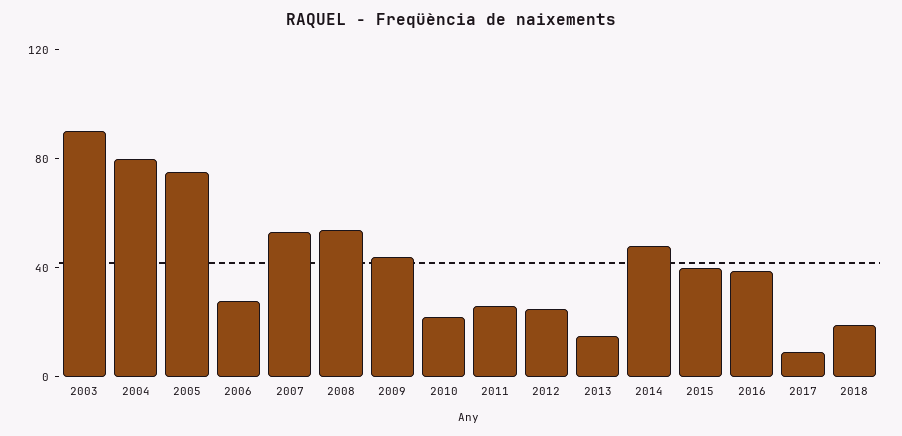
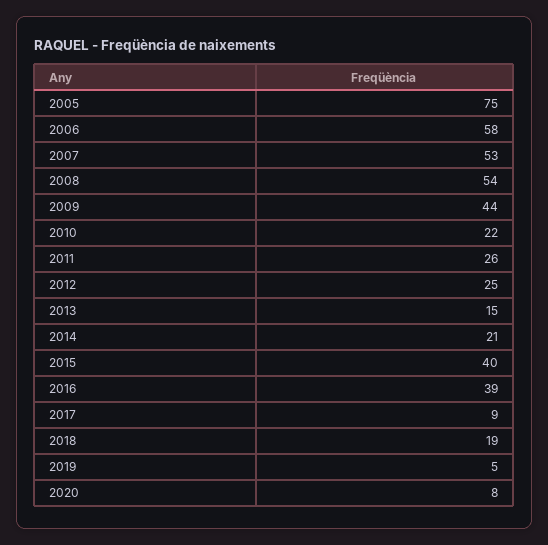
2003: 90 -> none
2004: 80 -> none
2006: 30 -> 58
2014: 50 -> 21
2019: none -> 5
2020: none -> 8

